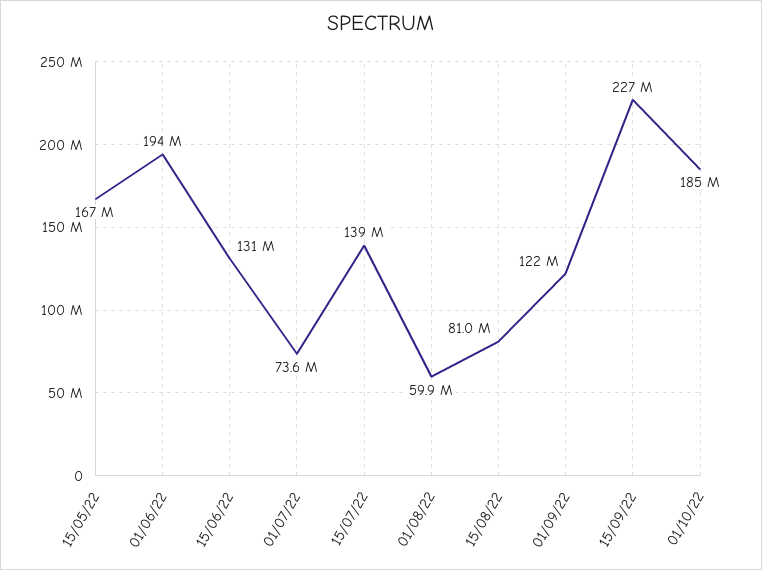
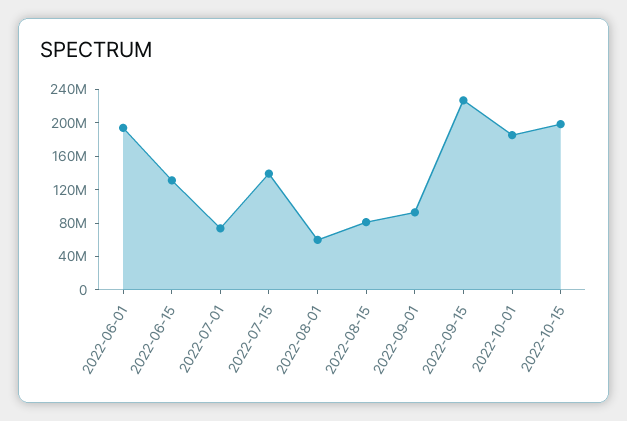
15/05/22: 167000000 -> none
01/09/22: 122000000 -> 90000000
2022-10-15: none -> 200000000

